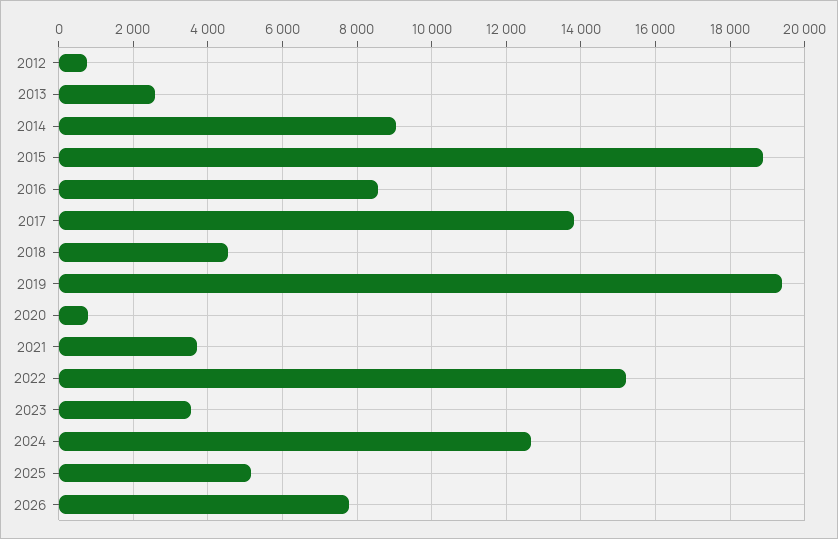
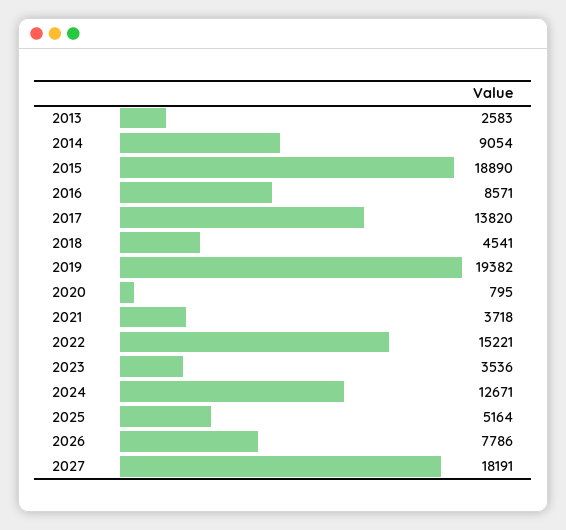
2012: 800 -> none
2027: none -> 18191

